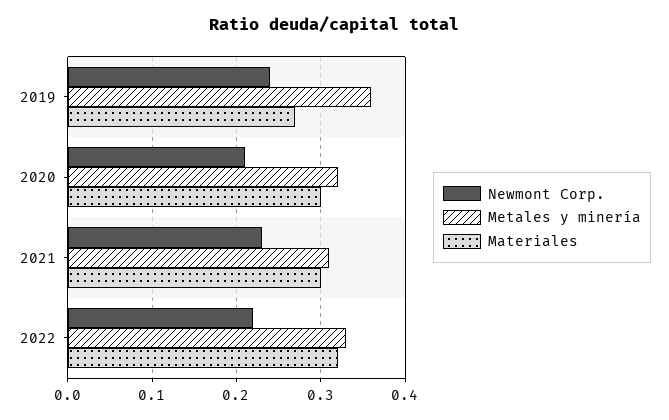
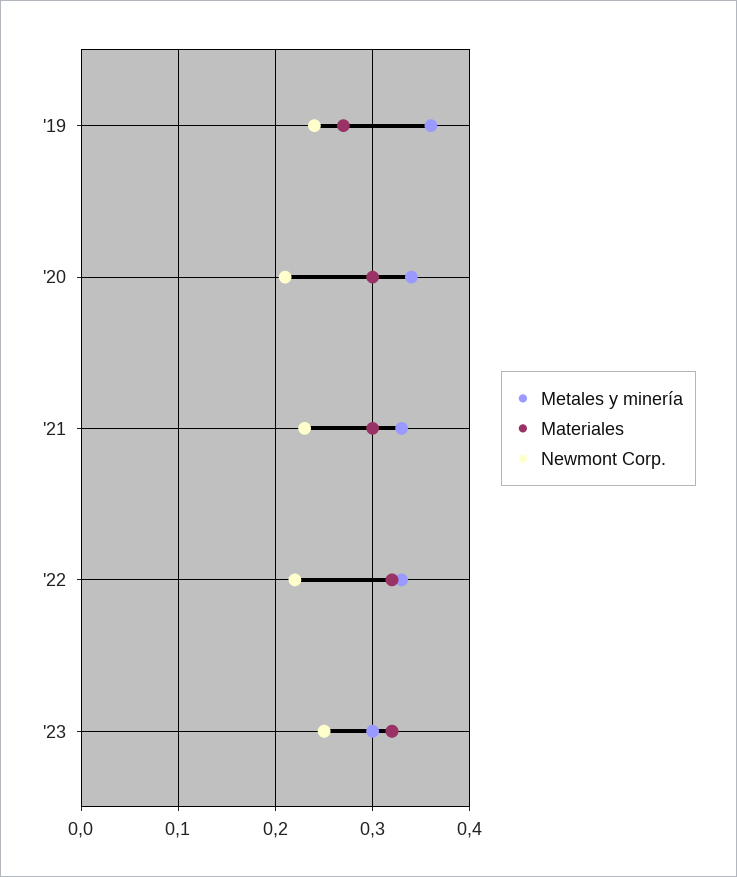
Metales y minería, 2020: 0.32 -> 0.34
Metales y minería, 2021: 0.31 -> 0.33
Metales y minería, '23: none -> 0.3
Materiales, '23: none -> 0.32
Newmont Corp., '23: none -> 0.25

